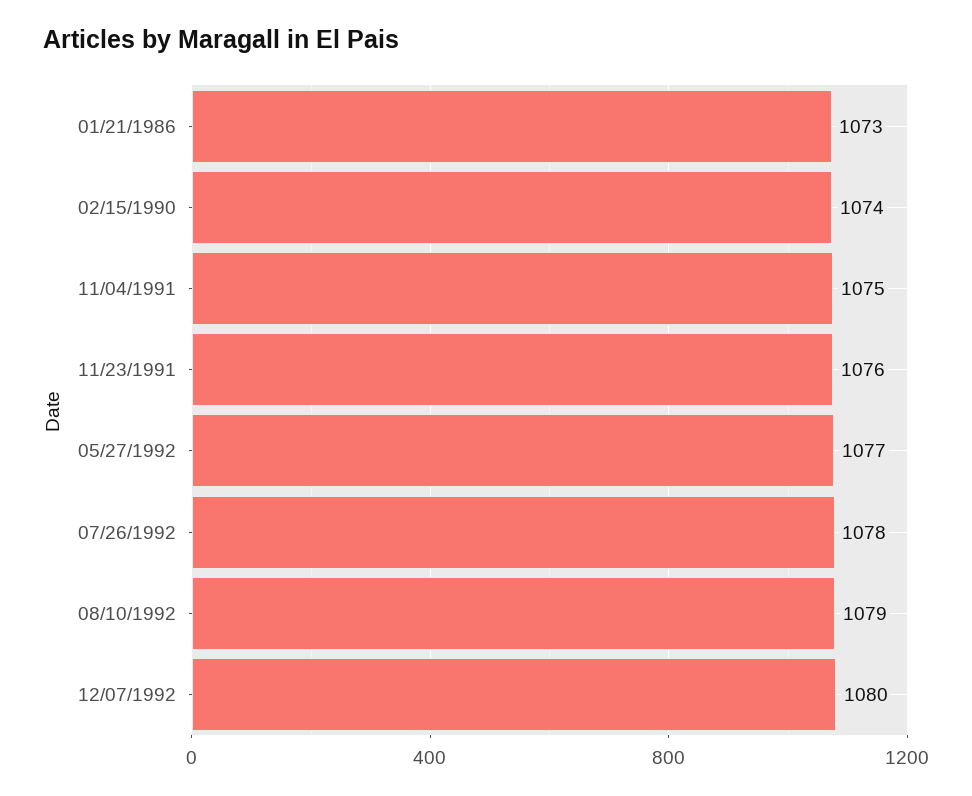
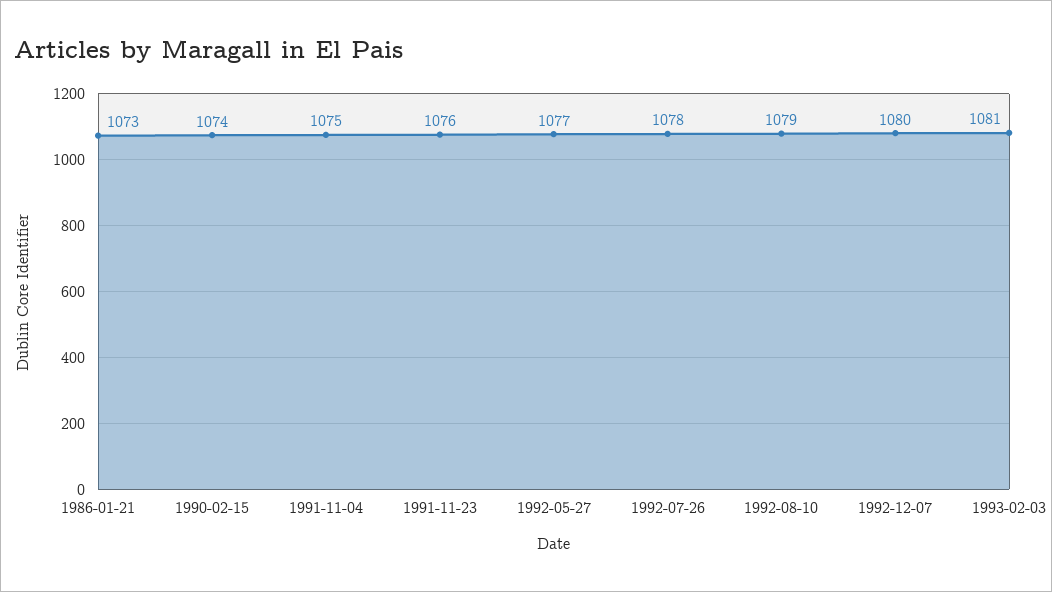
1993-02-03: none -> 1081

